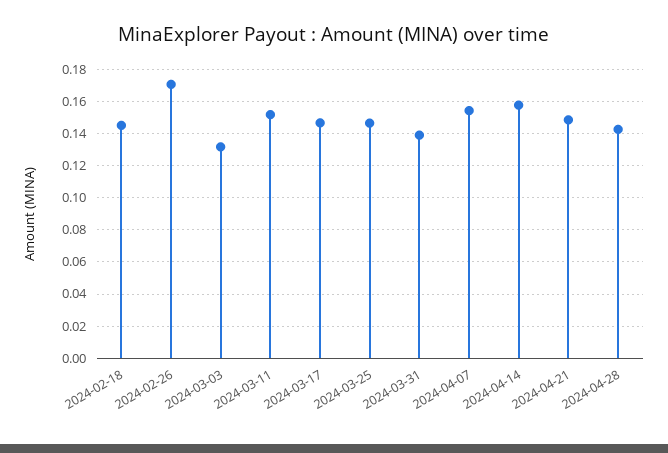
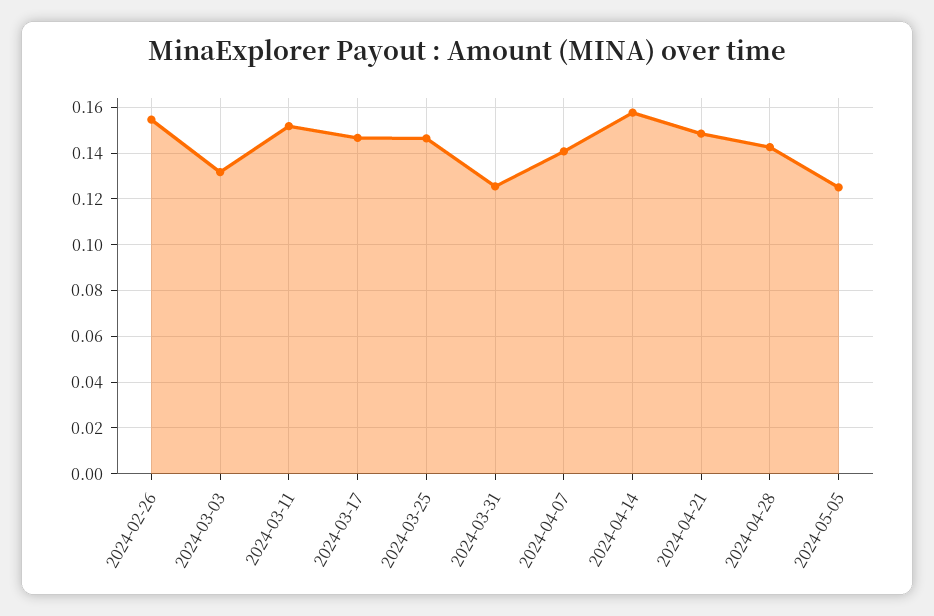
2024-02-18: 0.145 -> none
2024-02-26: 0.17 -> 0.155
2024-03-31: 0.14 -> 0.125
2024-04-07: 0.155 -> 0.14
2024-05-05: none -> 0.125

